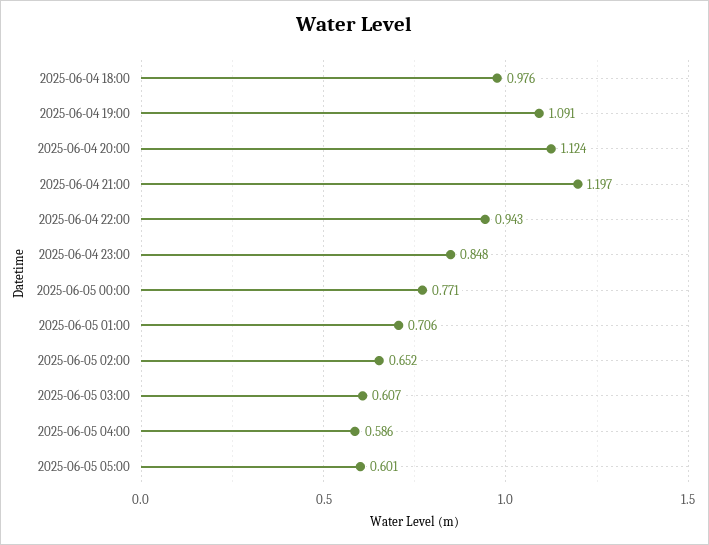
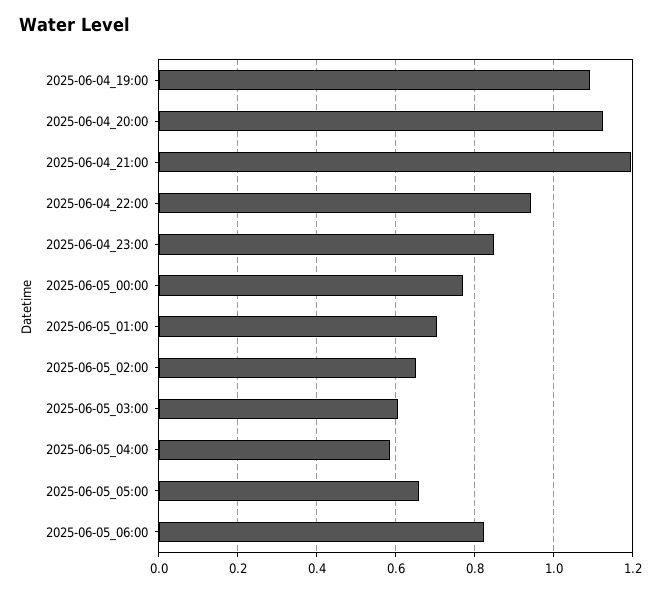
2025-06-04 18:00: 0.976 -> none
2025-06-05 05:00: 0.601 -> 0.66
2025-06-05_06:00: none -> 0.82

